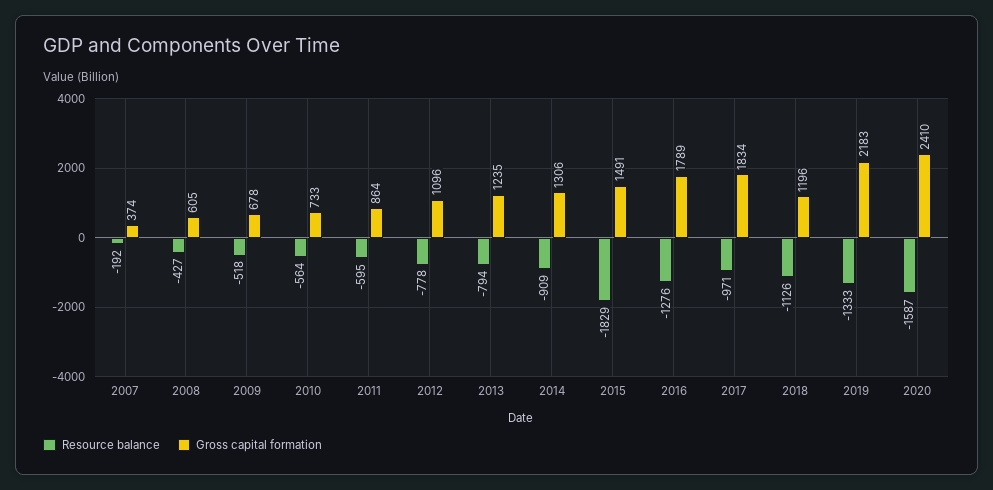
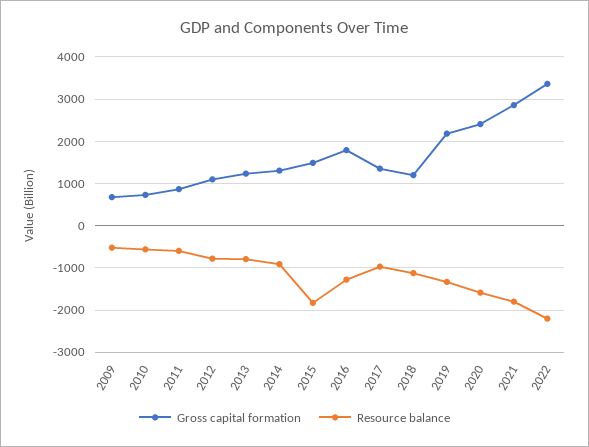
Resource balance, 2007: -192 -> none
Gross capital formation, 2007: 374 -> none
Resource balance, 2008: -427 -> none
Gross capital formation, 2008: 605 -> none
Gross capital formation, 2017: 1834 -> 1400
Gross capital formation, 2021: none -> 2800
Resource balance, 2021: none -> -1800
Gross capital formation, 2022: none -> 3400
Resource balance, 2022: none -> -2200

